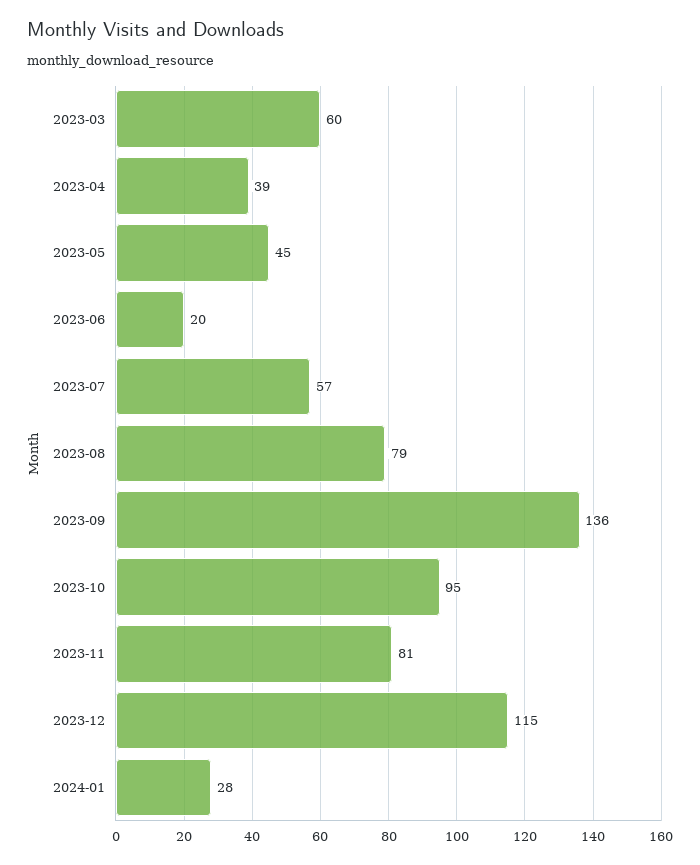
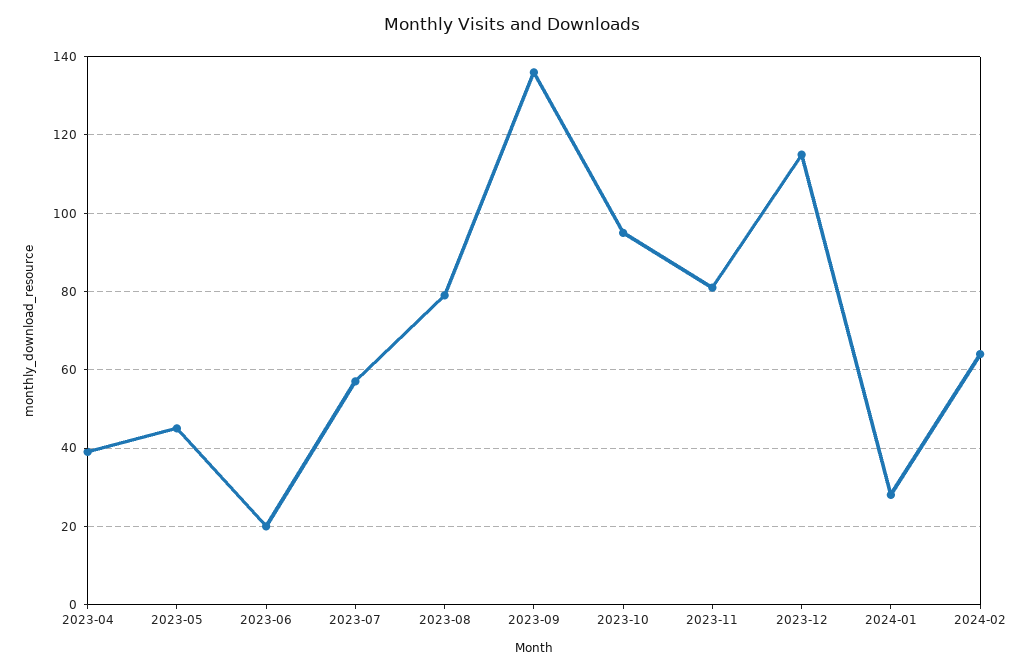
2023-03: 60 -> none
2024-02: none -> 65

